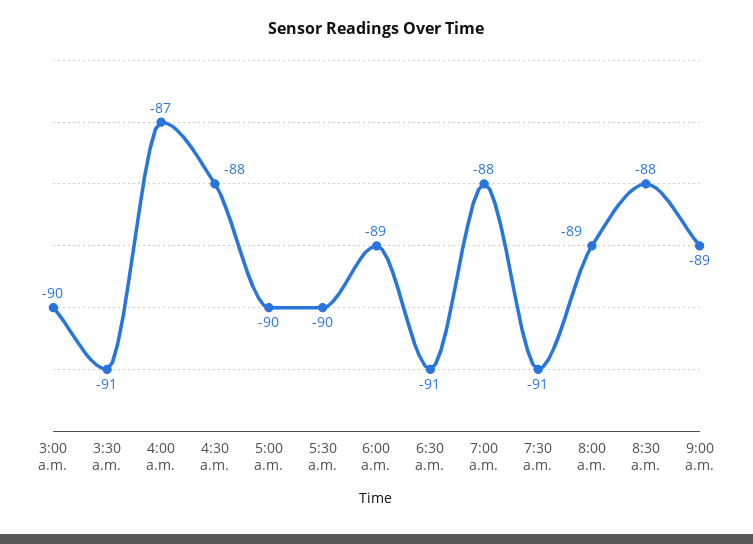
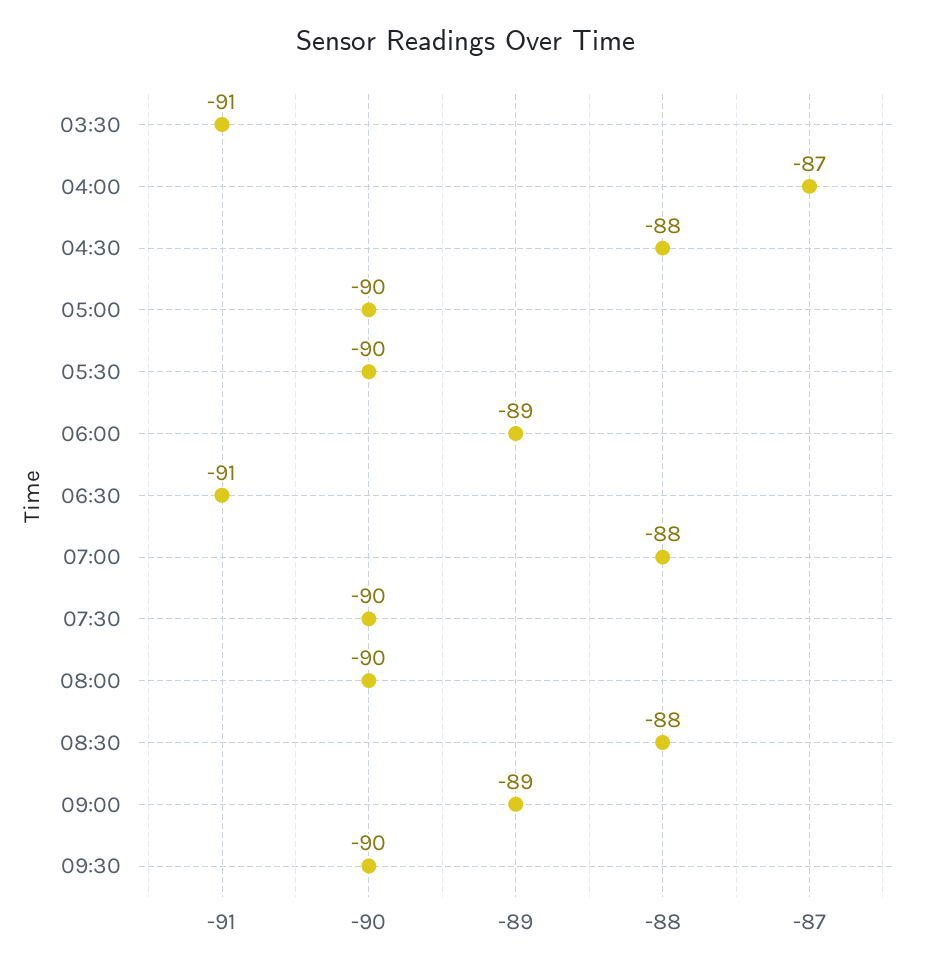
3:00 a.m.: -90 -> none
7:30 a.m.: -91 -> -90
8:00 a.m.: -89 -> -90
09:30: none -> -90

